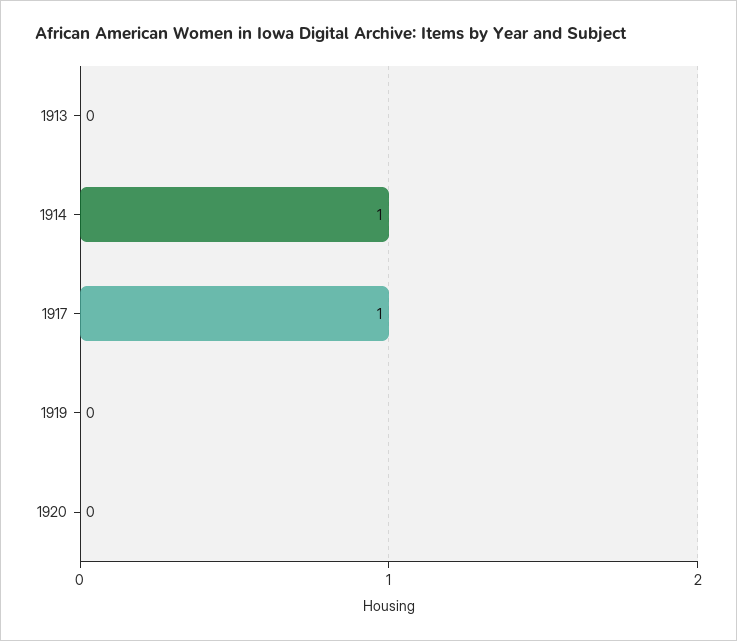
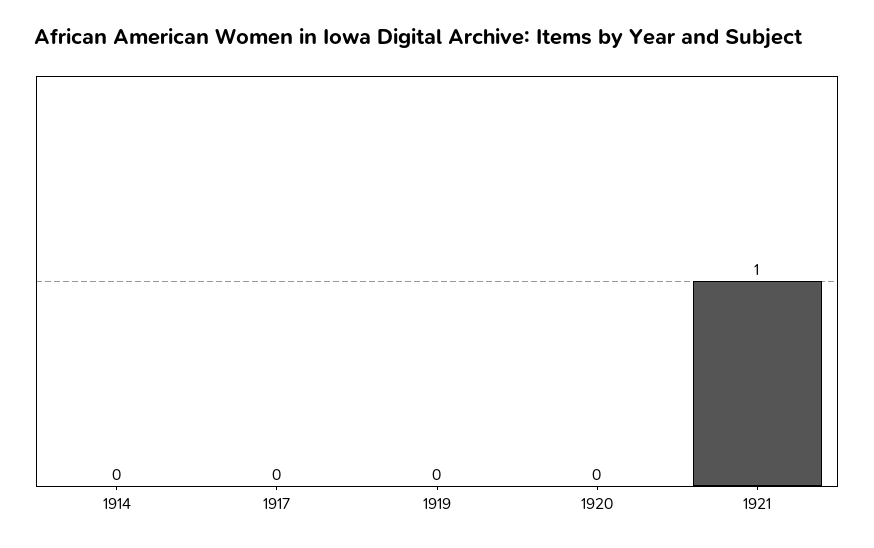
1913: 0 -> none
1914: 1 -> 0
1917: 1 -> 0
1921: none -> 1

